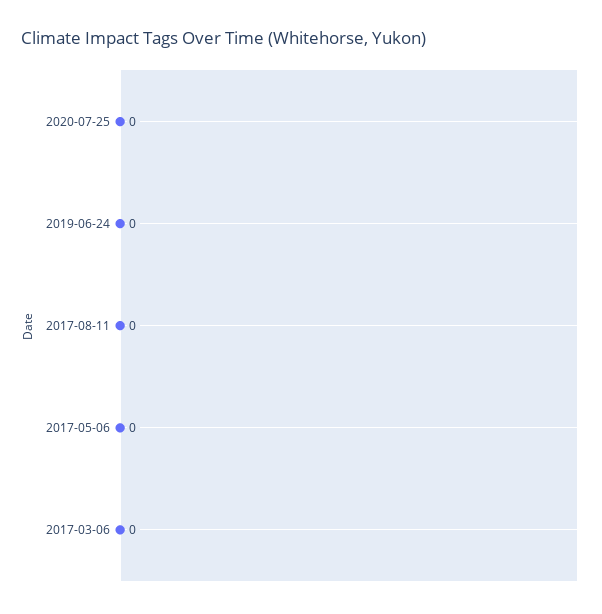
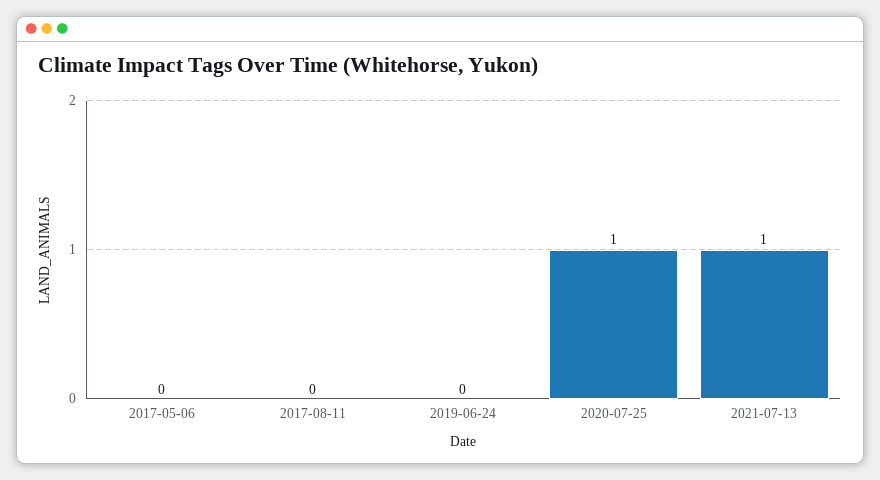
2020-07-25: 0 -> 1
2017-03-06: 0 -> none
2021-07-13: none -> 1

